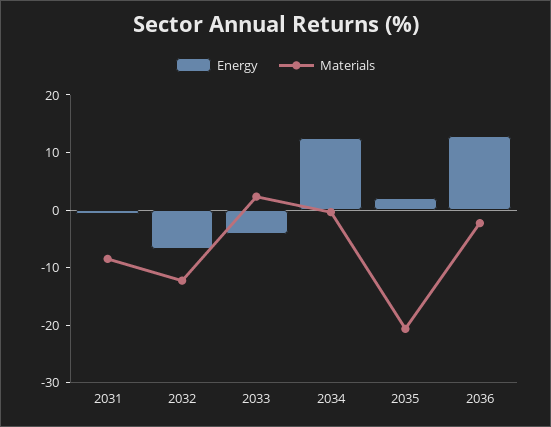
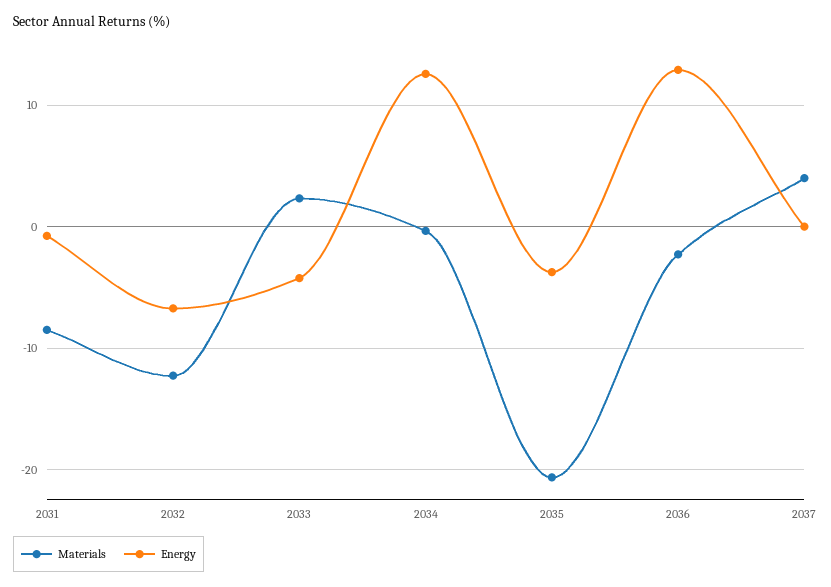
Energy, 2035: 2 -> -4
Materials, 2037: none -> 4
Energy, 2037: none -> 0

